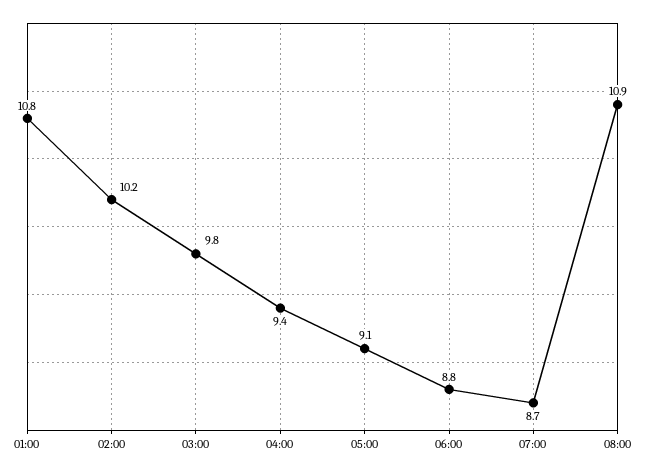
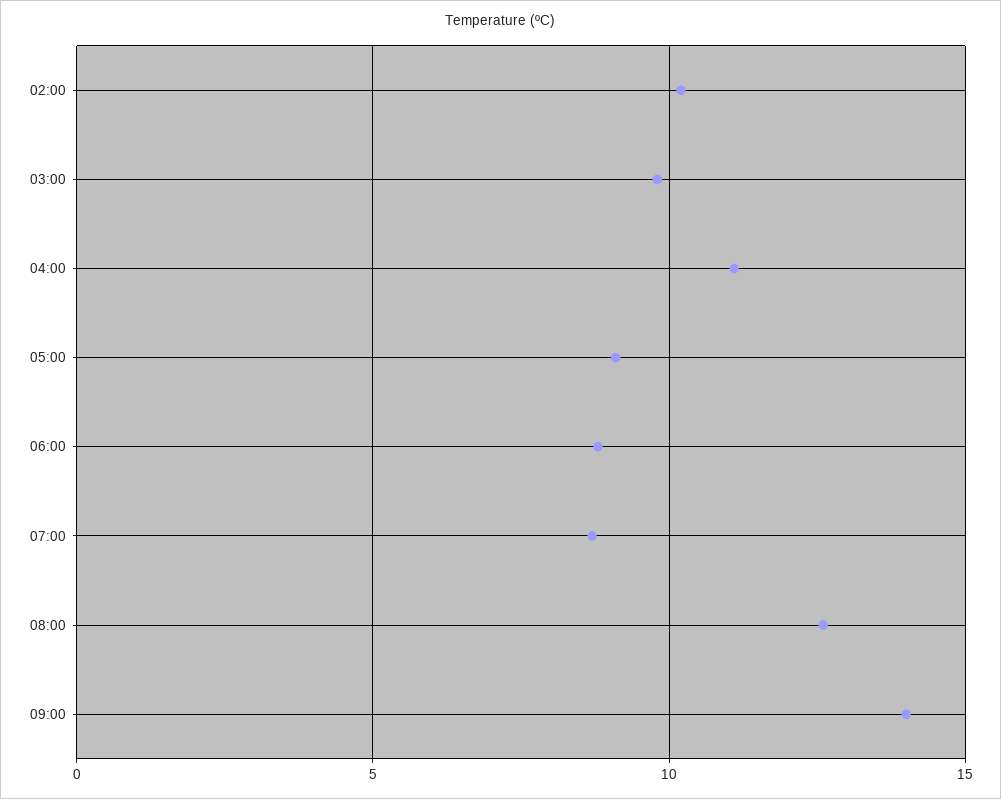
01:00: 10.8 -> none
04:00: 9.4 -> 11
08:00: 10.9 -> 12.5
09:00: none -> 14

